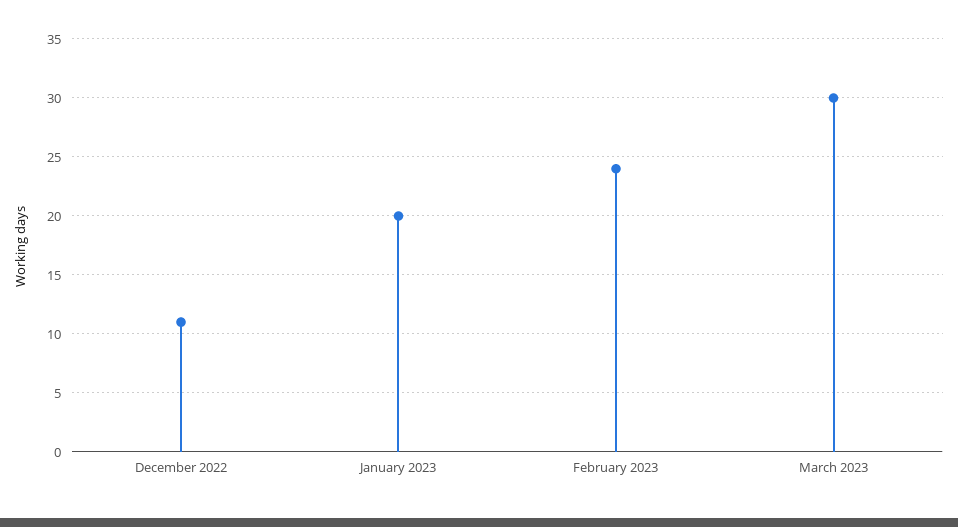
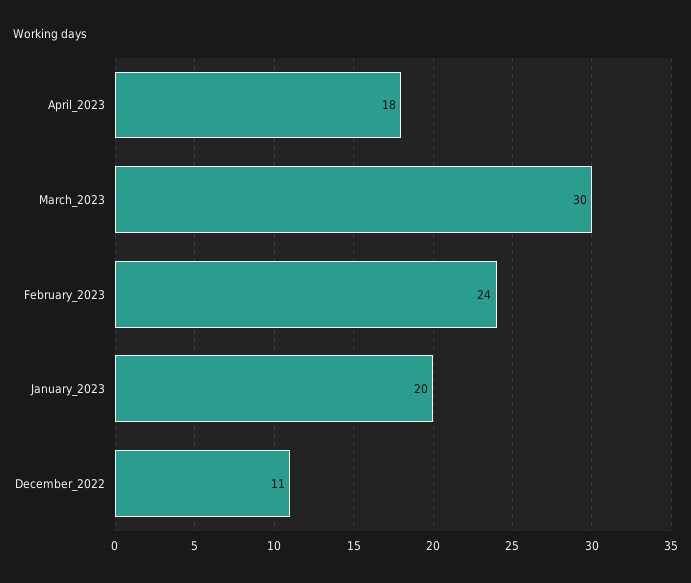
April_2023: none -> 18

